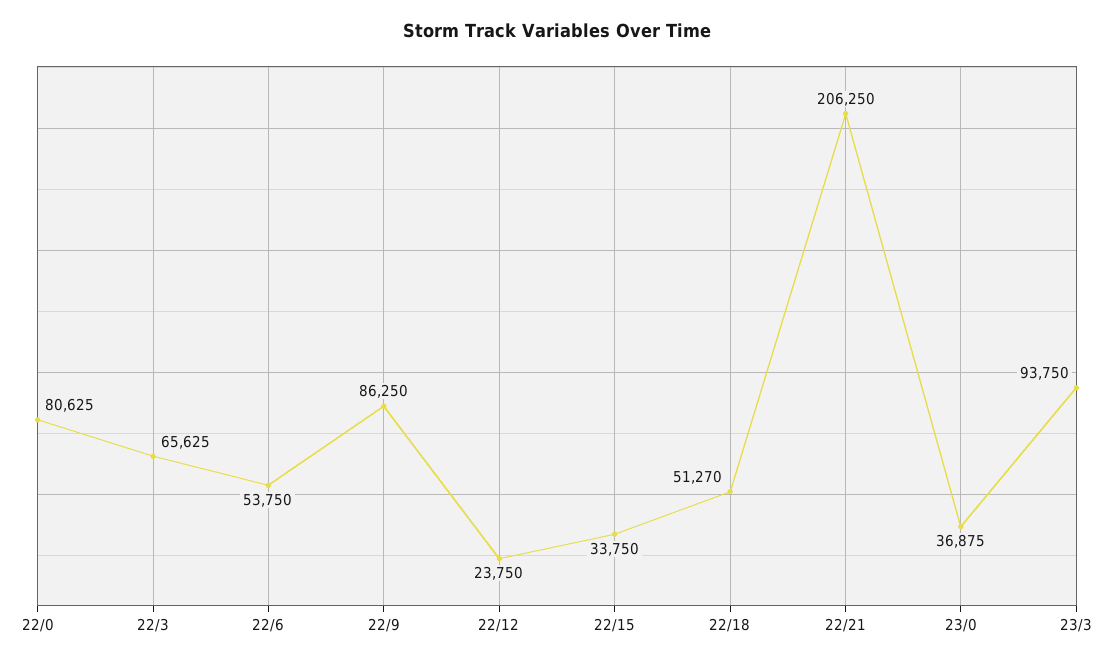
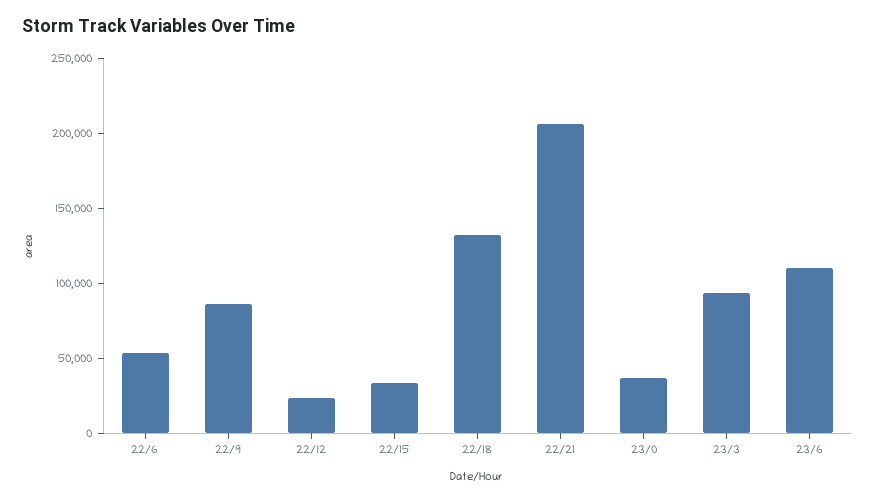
22/0: 80625 -> none
22/3: 65625 -> none
22/18: 51270 -> 130000
23/6: none -> 110000

